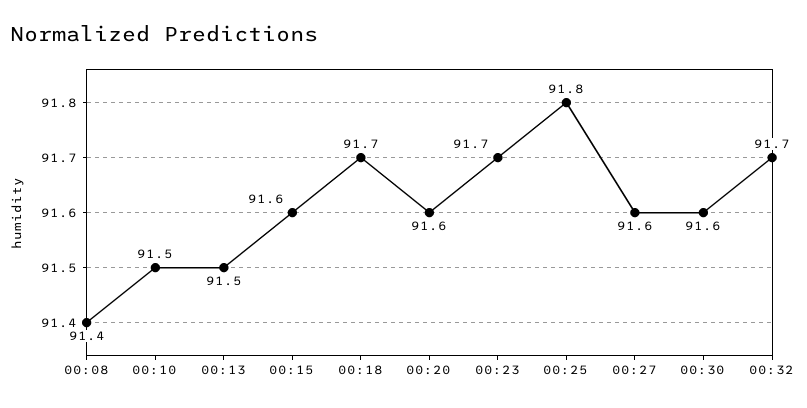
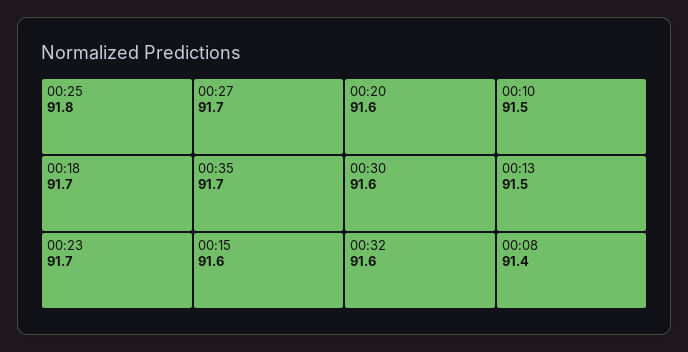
00:27: 91.6 -> 91.7
00:32: 91.7 -> 91.6
00:35: none -> 91.7

